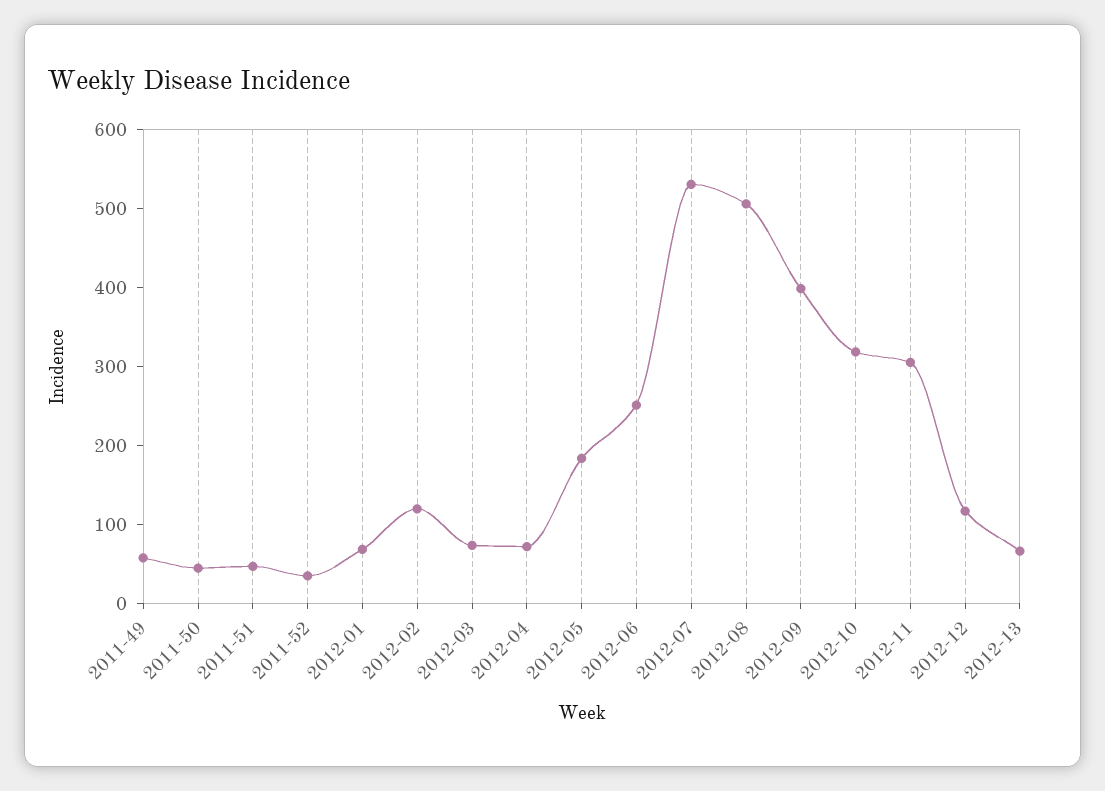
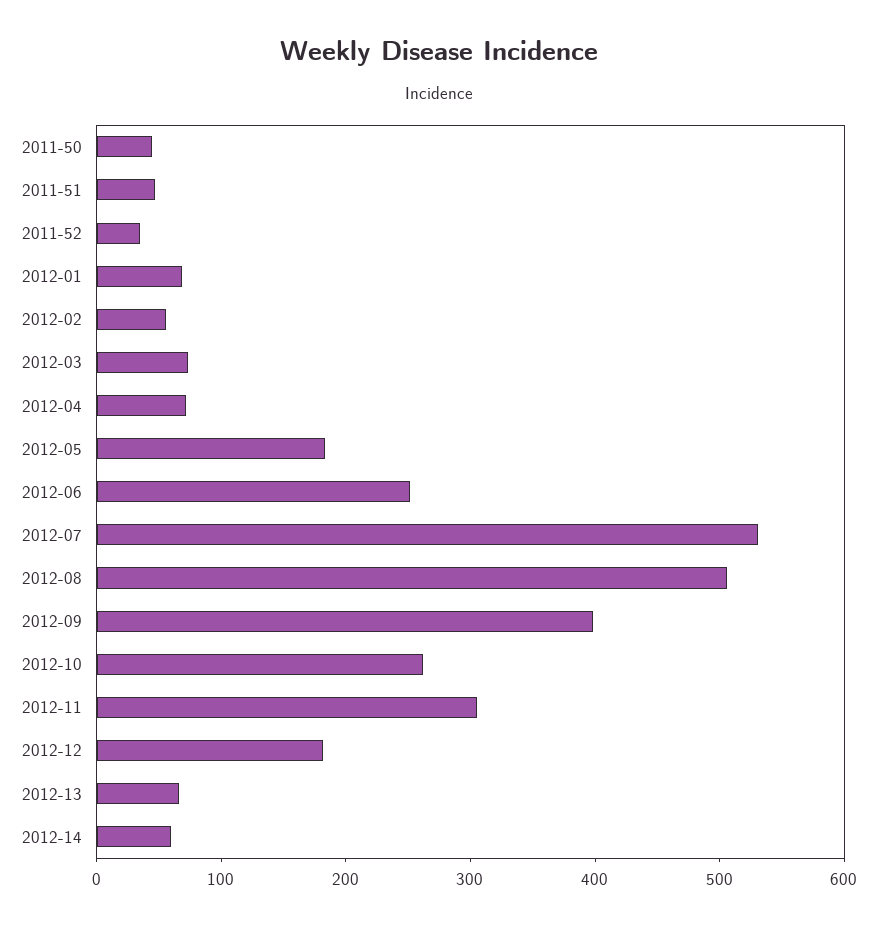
2011-49: 60 -> none
2012-02: 120 -> 60
2012-10: 320 -> 260
2012-12: 120 -> 180
2012-14: none -> 60

